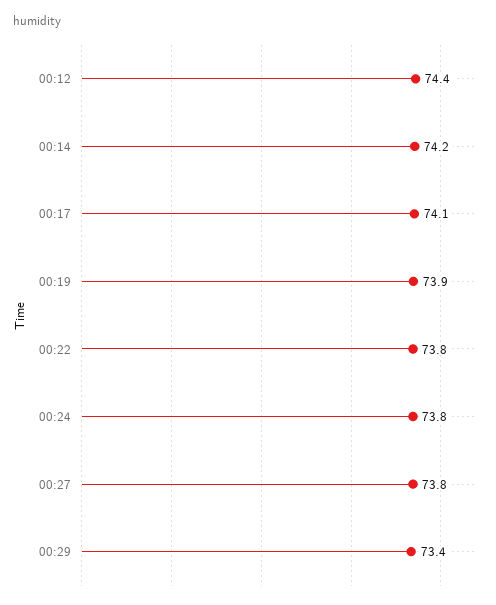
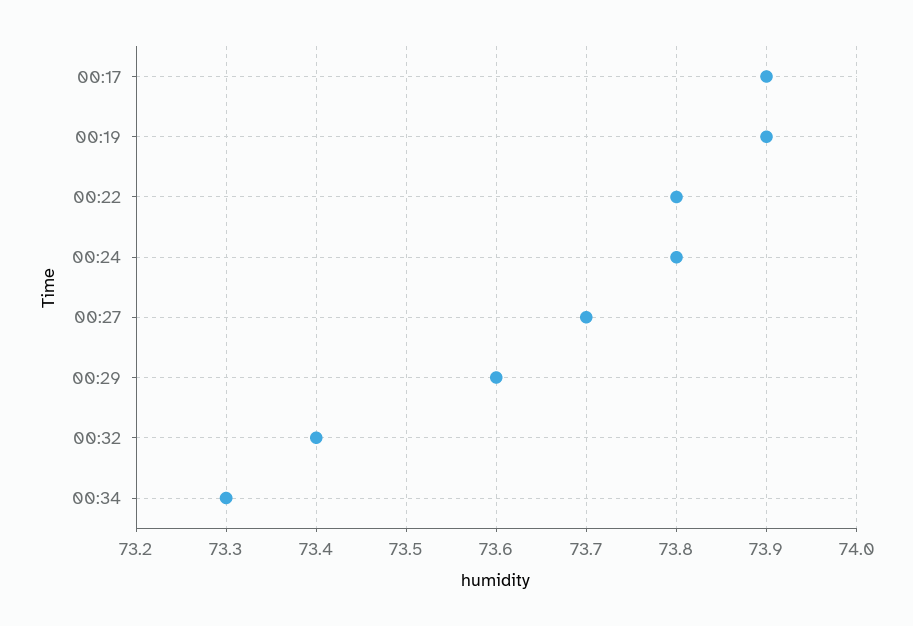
00:12: 74.4 -> none
00:14: 74.2 -> none
00:17: 74.1 -> 73.9
00:27: 73.8 -> 73.7
00:29: 73.4 -> 73.6
00:32: none -> 73.4
00:34: none -> 73.3

